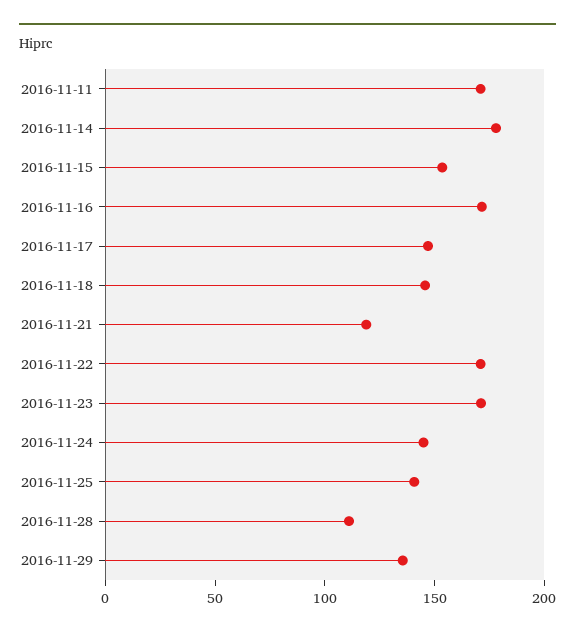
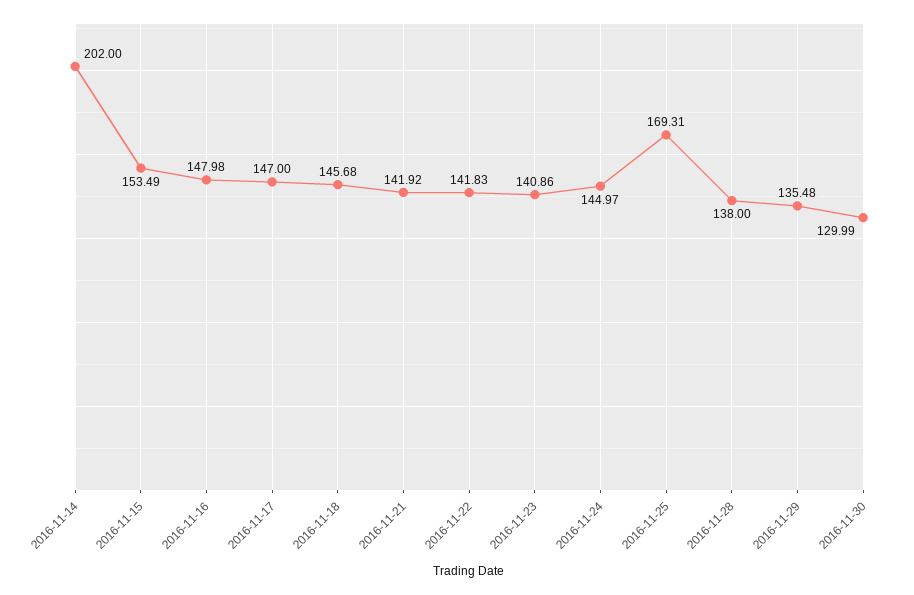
2016-11-11: 170 -> none
2016-11-14: 180 -> 202
2016-11-16: 170 -> 147.98
2016-11-21: 120 -> 141.92
2016-11-22: 170 -> 141.83
2016-11-23: 170 -> 140.86
2016-11-25: 140 -> 169.31
2016-11-28: 110 -> 138
2016-11-30: none -> 129.99

